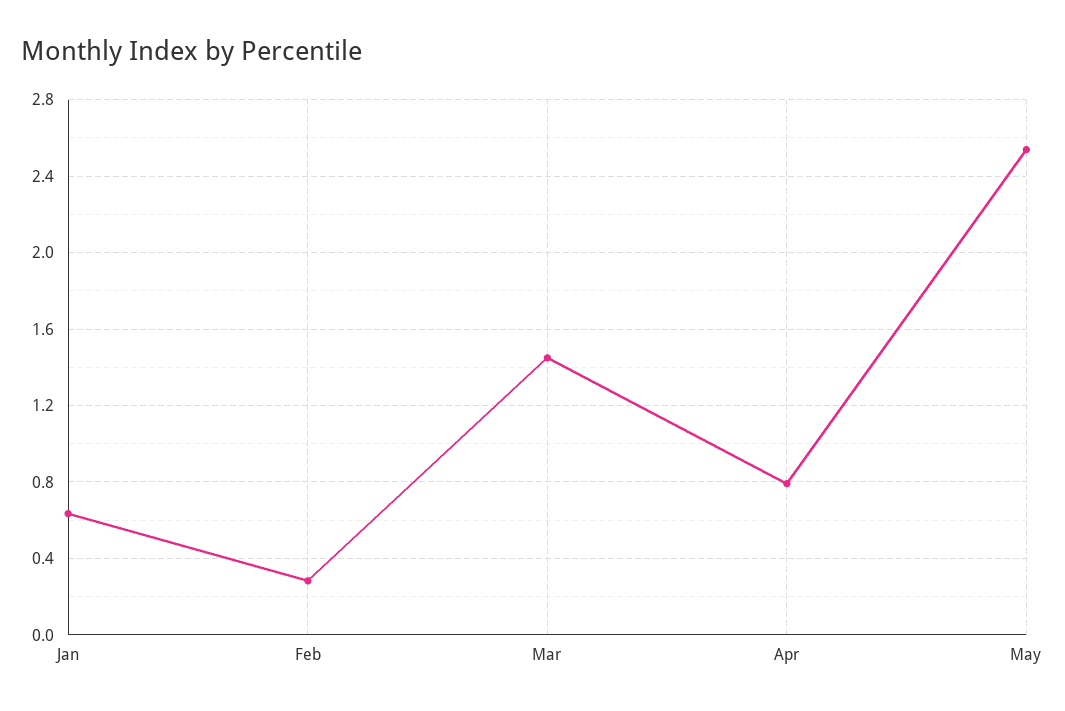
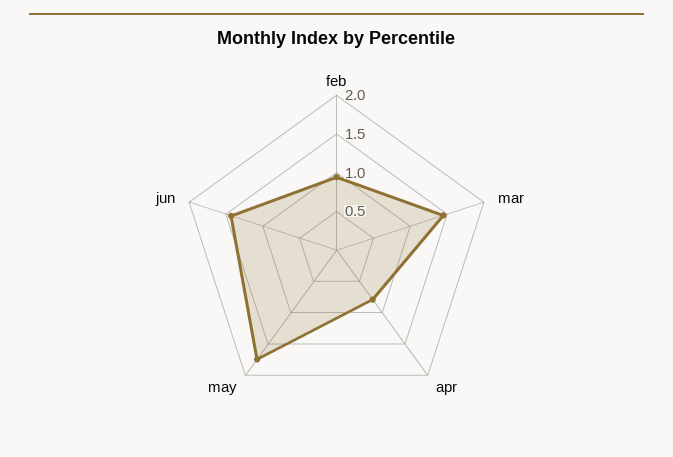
Jan: 0.65 -> none
Feb: 0.3 -> 1
May: 2.55 -> 1.75
jun: none -> 1.5

